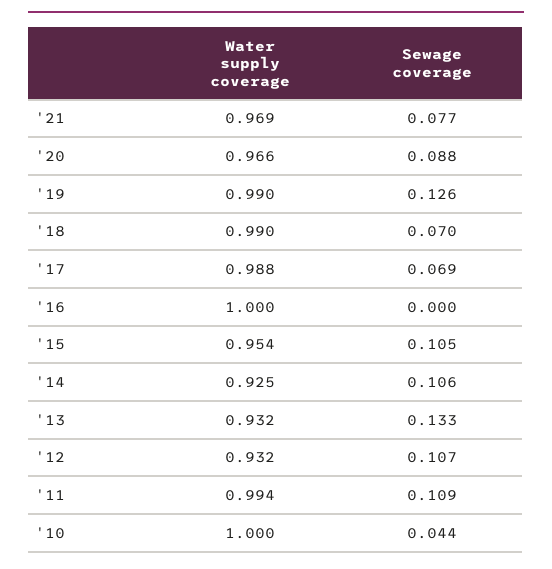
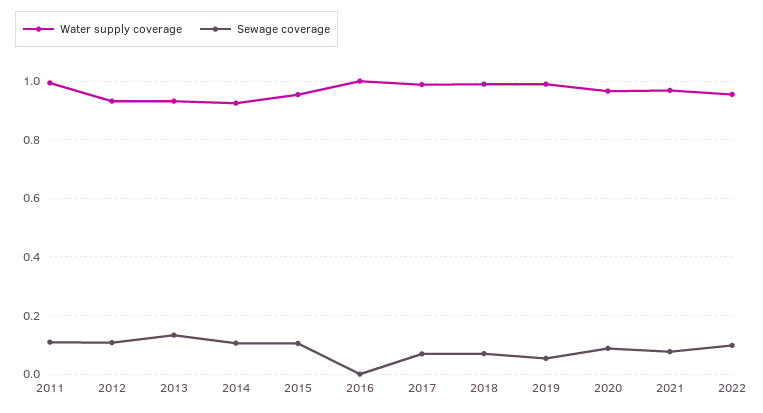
Sewage coverage, '19: 0.126 -> 0.05
Water supply coverage, '10: 1 -> none
Sewage coverage, '10: 0.044 -> none
Water supply coverage, 2022: none -> 0.95
Sewage coverage, 2022: none -> 0.1

